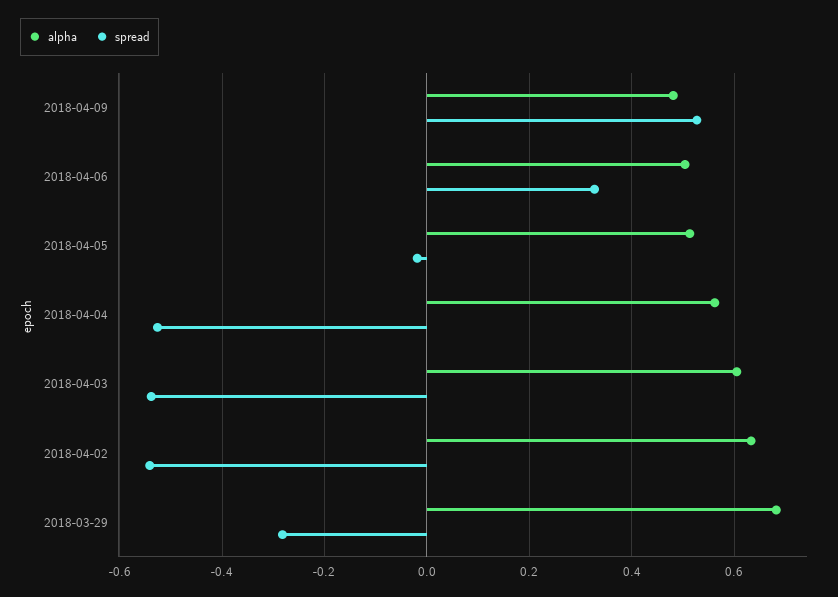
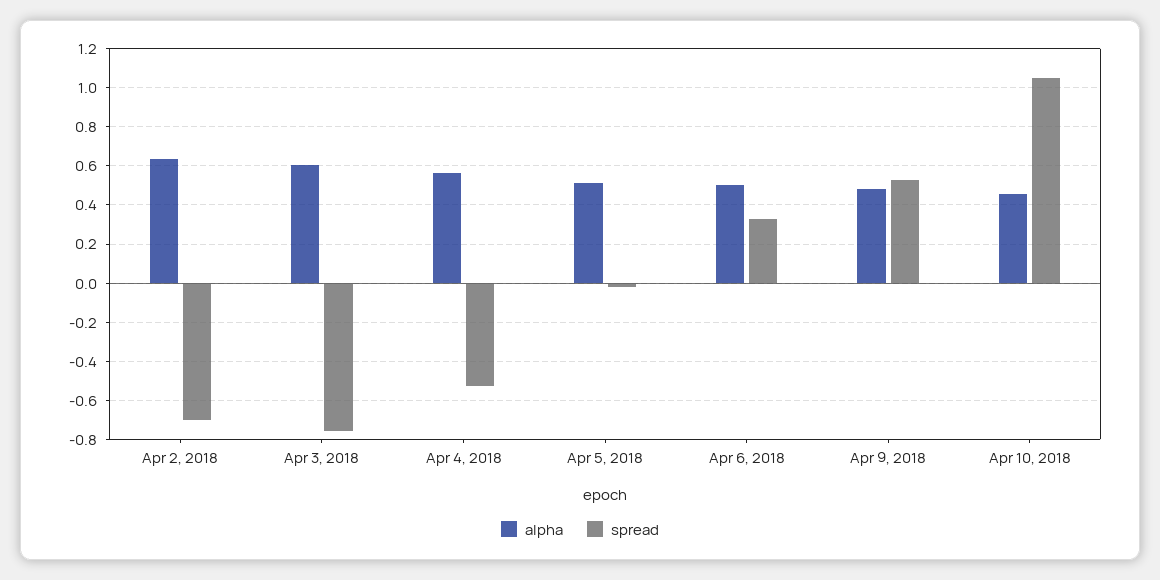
spread, 2018-04-03: -0.54 -> -0.75
spread, 2018-04-02: -0.54 -> -0.7
alpha, 2018-03-29: 0.68 -> none
spread, 2018-03-29: -0.28 -> none
alpha, Apr 10, 2018: none -> 0.45
spread, Apr 10, 2018: none -> 1.05

